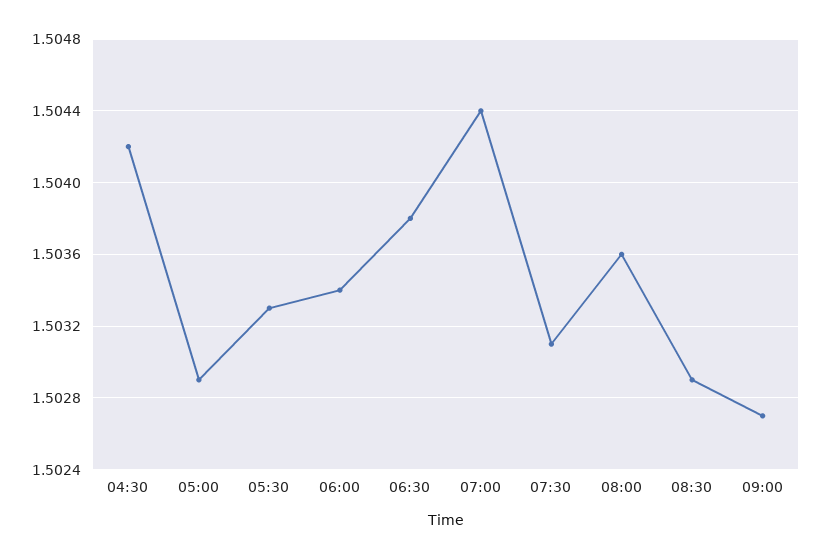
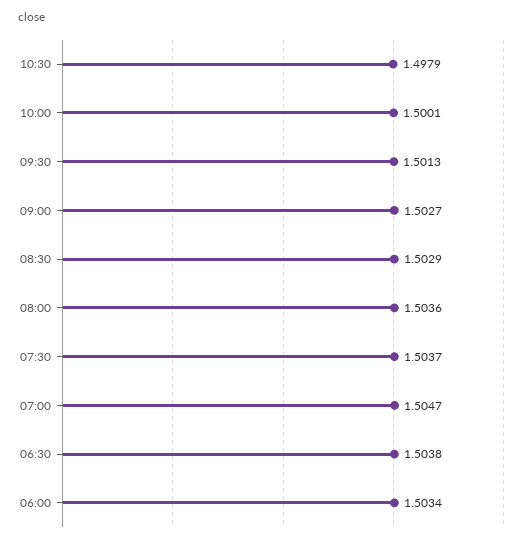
04:30: 1.5042 -> none
05:00: 1.5029 -> none
05:30: 1.5033 -> none
07:00: 1.5044 -> 1.5047
07:30: 1.5031 -> 1.5037
10:30: none -> 1.4979
10:00: none -> 1.5001
09:30: none -> 1.5013

